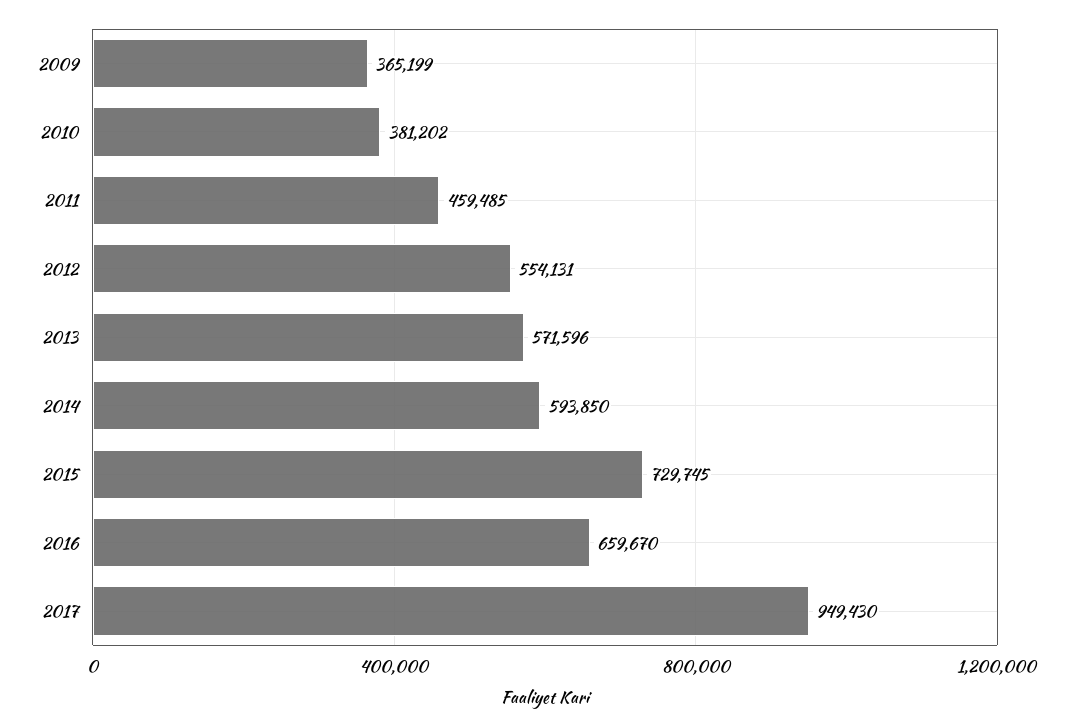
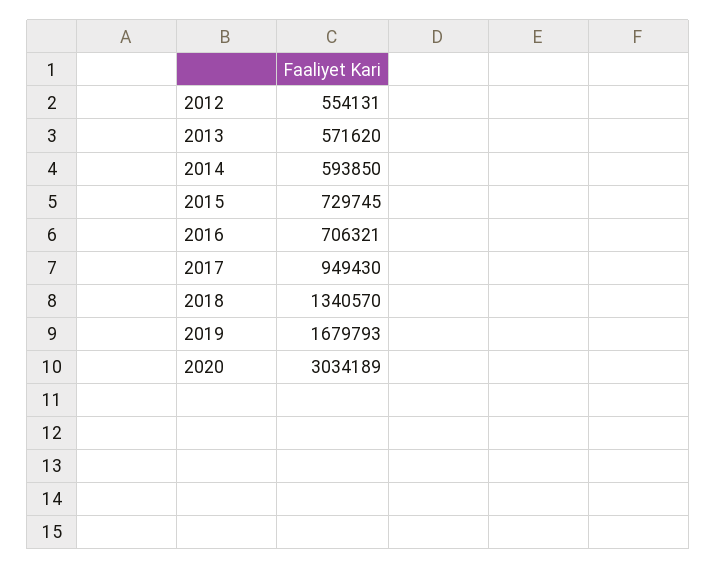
2009: 365199 -> none
2010: 381202 -> none
2011: 459485 -> none
2013: 571596 -> 571620
2016: 659670 -> 706321
2018: none -> 1340570
2019: none -> 1679793
2020: none -> 3034189

